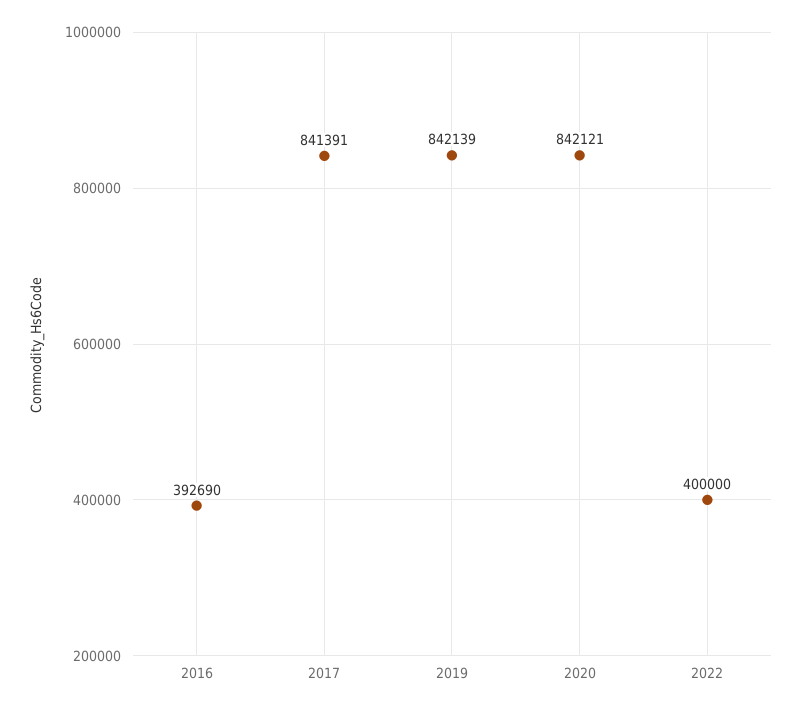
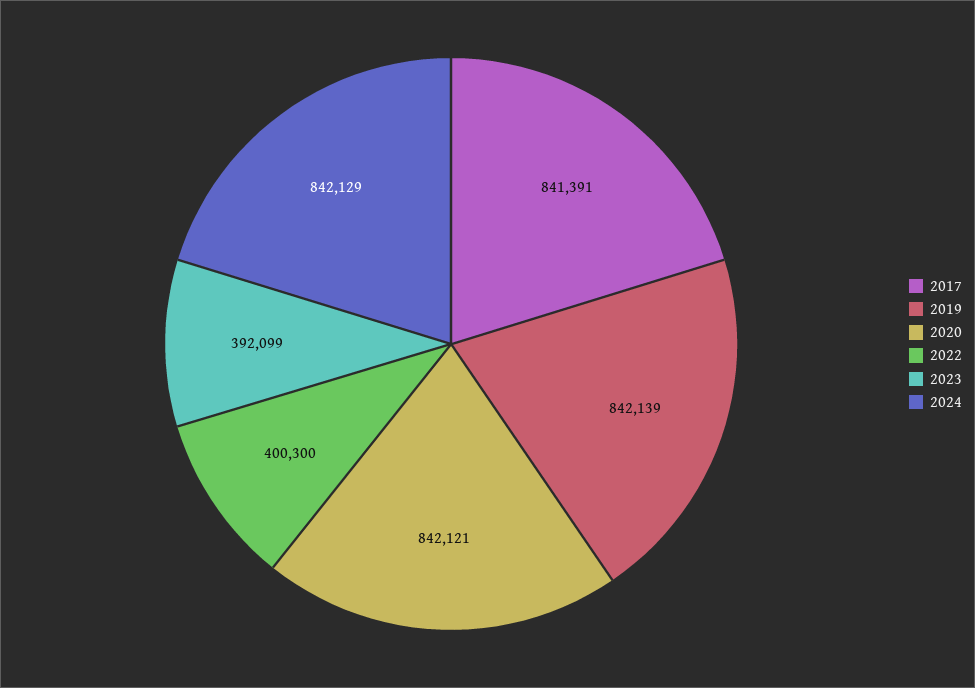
2016: 392690 -> none
2022: 400000 -> 400300
2023: none -> 392099
2024: none -> 842129

